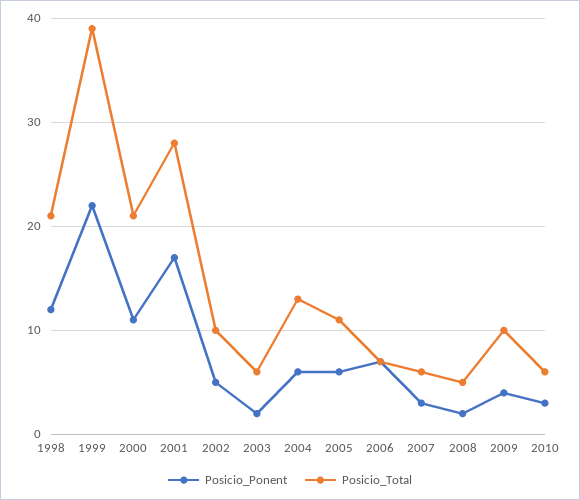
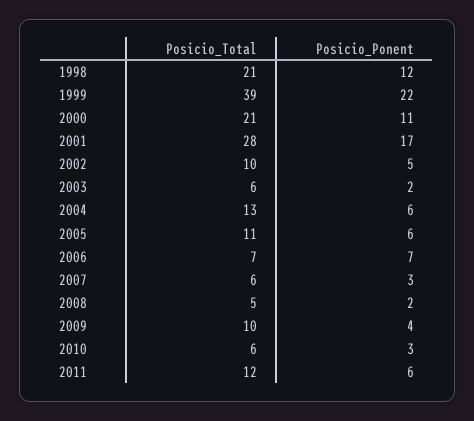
Posicio_Total, 2011: none -> 12
Posicio_Ponent, 2011: none -> 6

